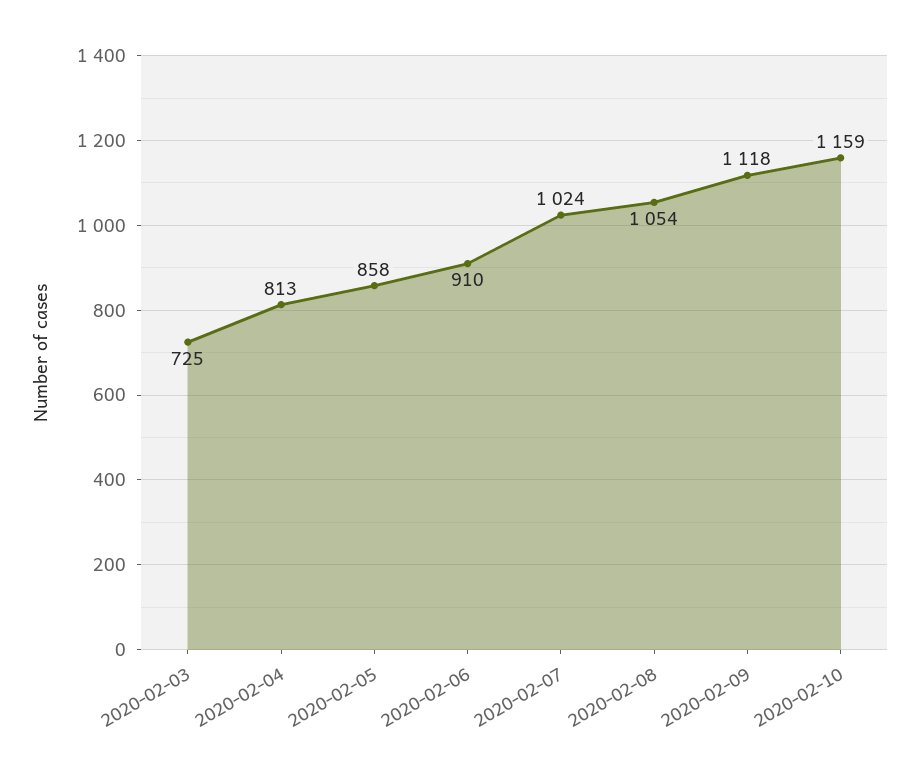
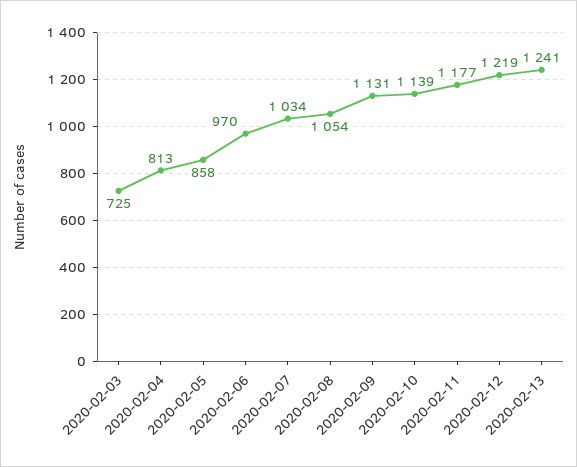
2020-02-06: 910 -> 970
2020-02-07: 1024 -> 1034
2020-02-09: 1118 -> 1131
2020-02-10: 1159 -> 1139
2020-02-11: none -> 1177
2020-02-12: none -> 1219
2020-02-13: none -> 1241

